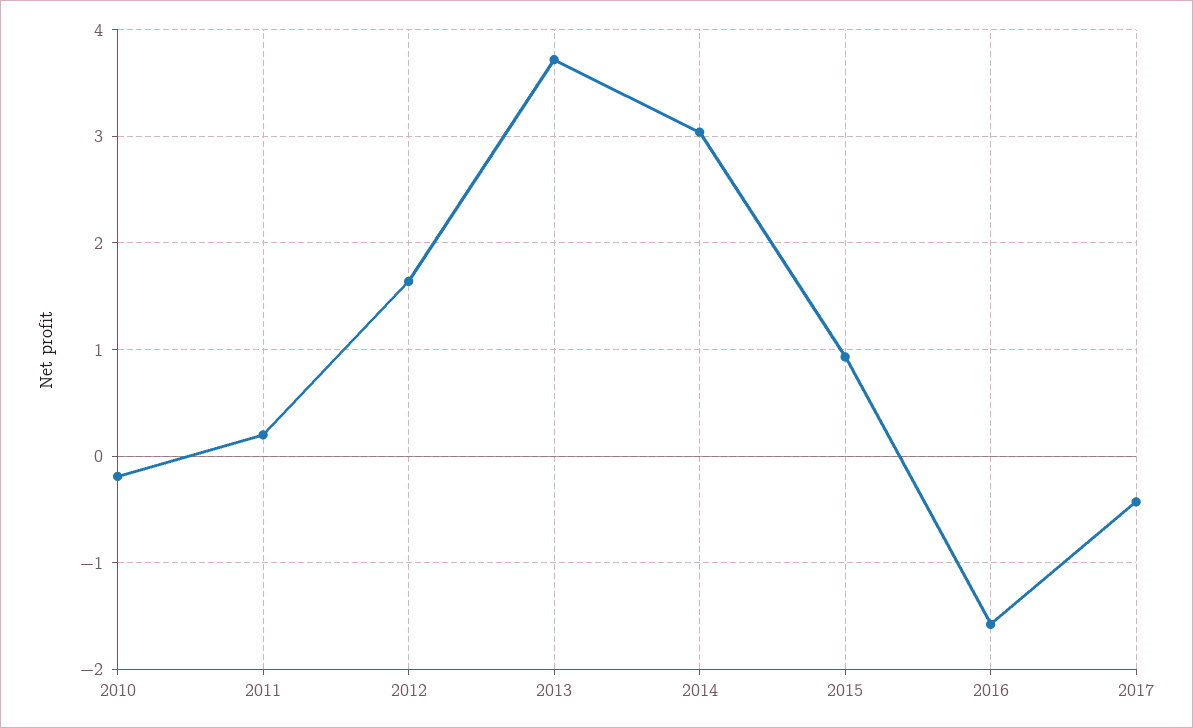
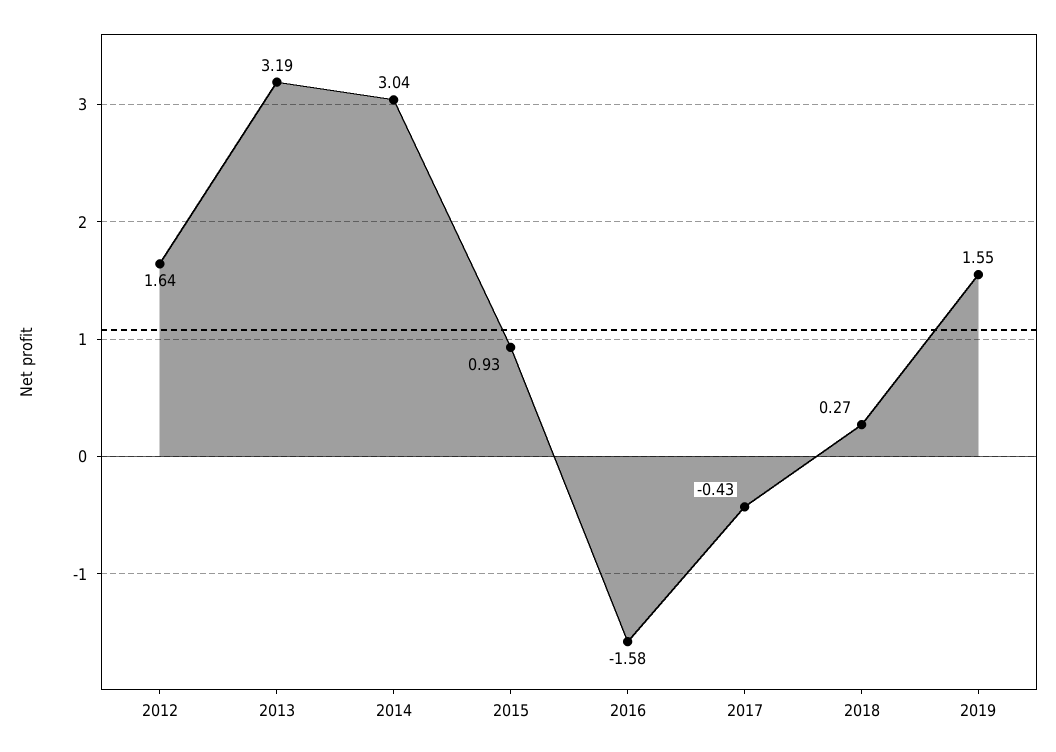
2010: -0.2 -> none
2011: 0.2 -> none
2013: 3.7 -> 3.19
2018: none -> 0.27
2019: none -> 1.55

